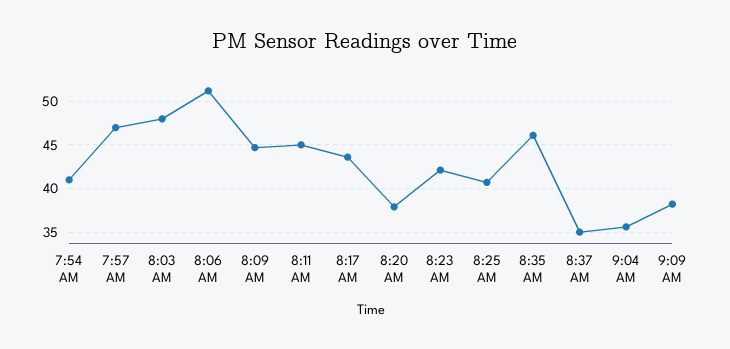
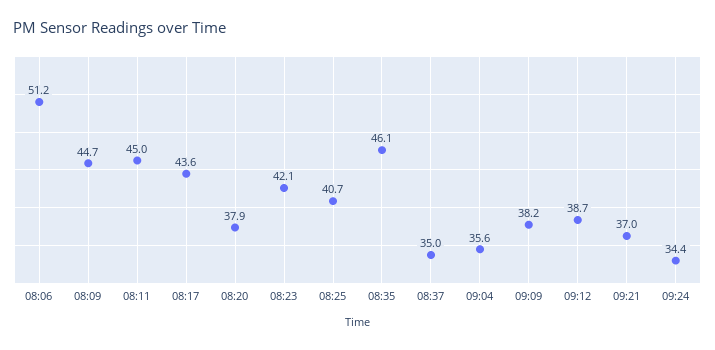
7:54 AM: 41 -> none
7:57 AM: 47 -> none
8:03 AM: 48 -> none
09:12: none -> 38.7
09:21: none -> 37
09:24: none -> 34.4

